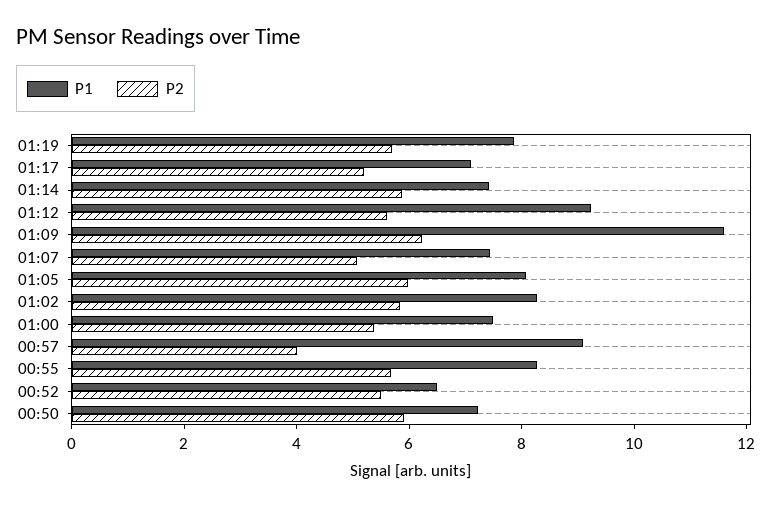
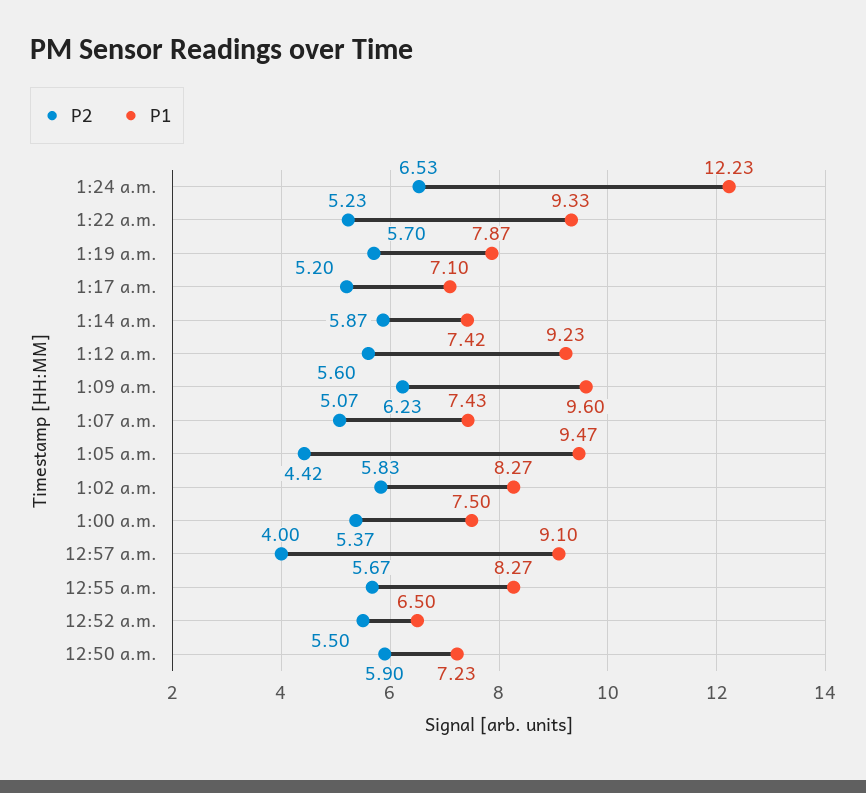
P1, 01:09: 11.5 -> 9.6
P1, 01:05: 8 -> 9.47
P2, 01:05: 6 -> 4.42
P2, 1:24 a.m.: none -> 6.53
P1, 1:24 a.m.: none -> 12.23
P2, 1:22 a.m.: none -> 5.23
P1, 1:22 a.m.: none -> 9.33

